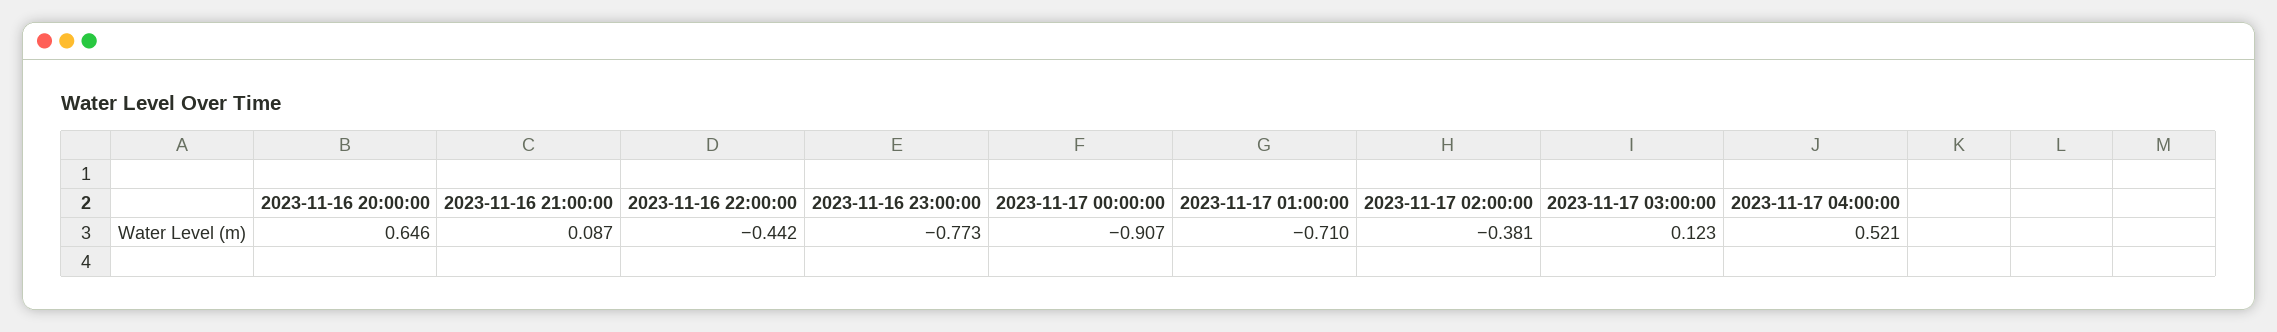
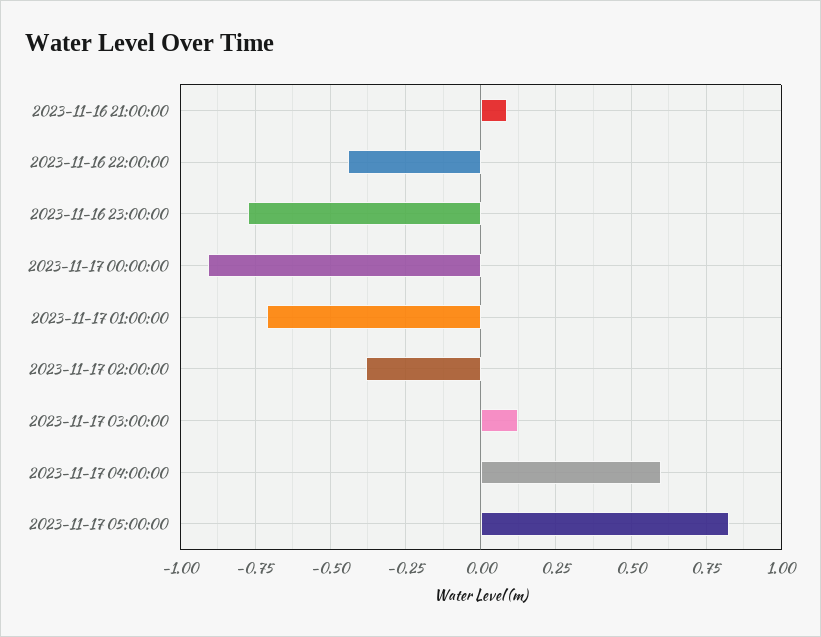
2023-11-16 20:00:00: 0.646 -> none
2023-11-17 04:00:00: 0.521 -> 0.6
2023-11-17 05:00:00: none -> 0.825

